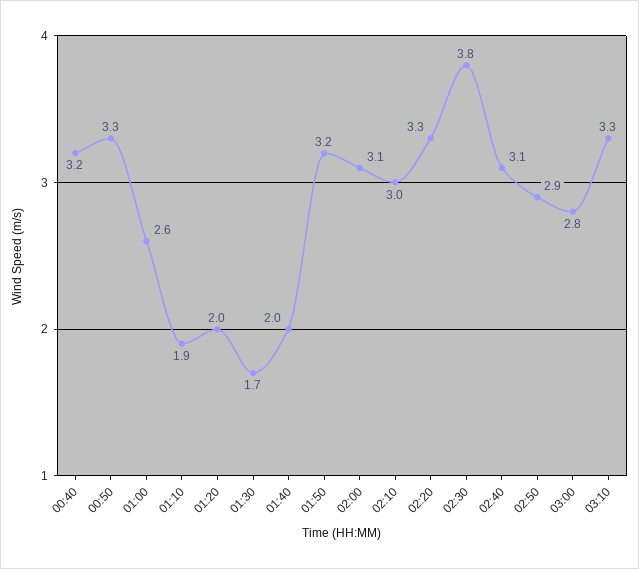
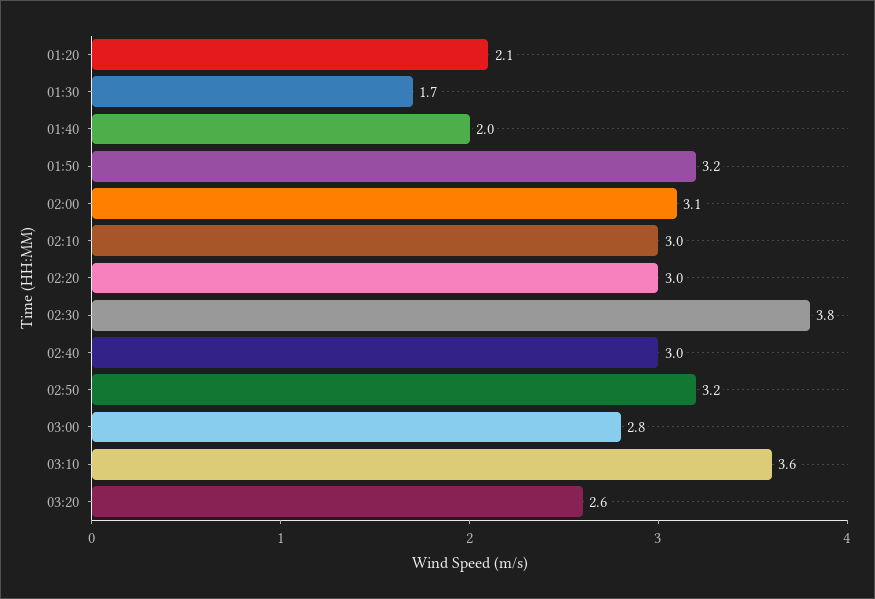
00:40: 3.2 -> none
00:50: 3.3 -> none
01:00: 2.6 -> none
01:10: 1.9 -> none
01:20: 2 -> 2.1
02:20: 3.3 -> 3
02:40: 3.1 -> 3
02:50: 2.9 -> 3.2
03:10: 3.3 -> 3.6
03:20: none -> 2.6

